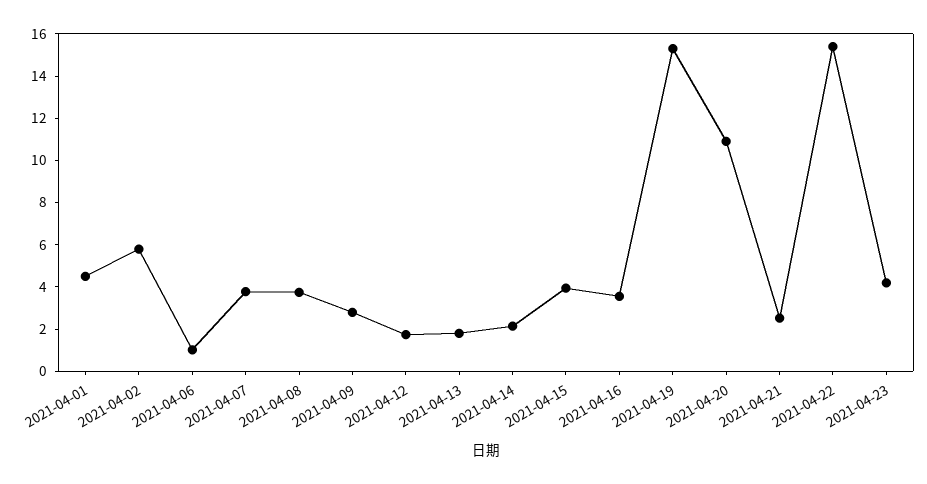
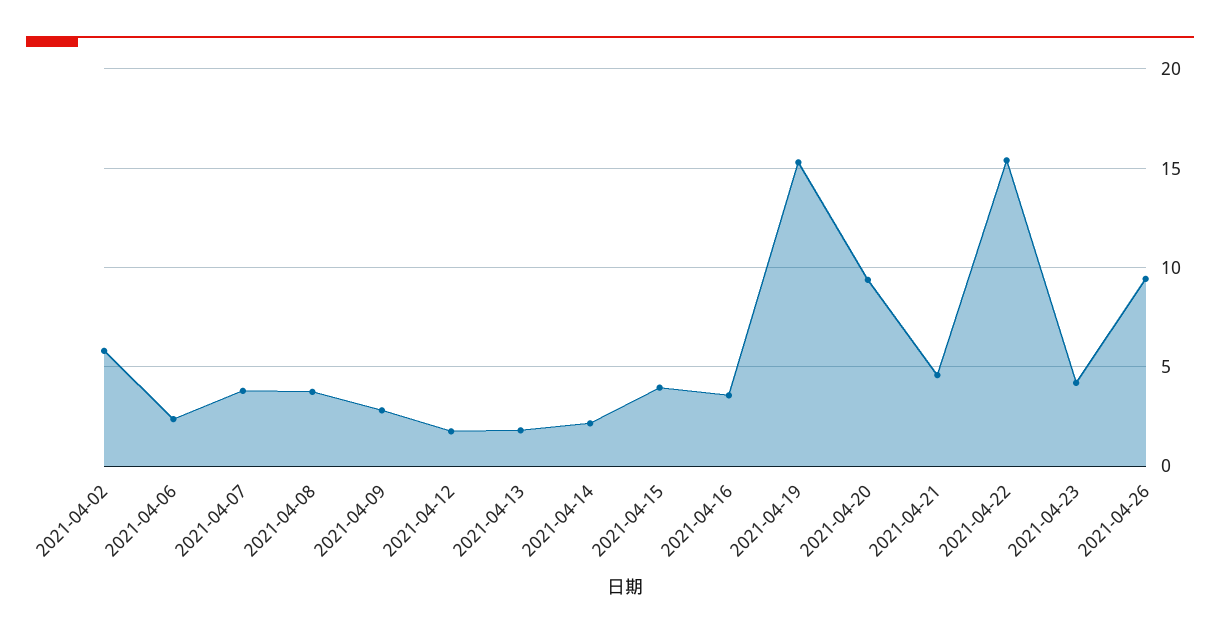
2021-04-01: 4.5 -> none
2021-04-06: 1 -> 2.5
2021-04-20: 11 -> 9.5
2021-04-21: 2.5 -> 4.5
2021-04-26: none -> 9.5

